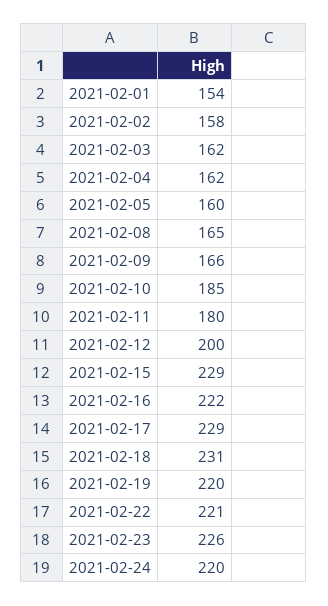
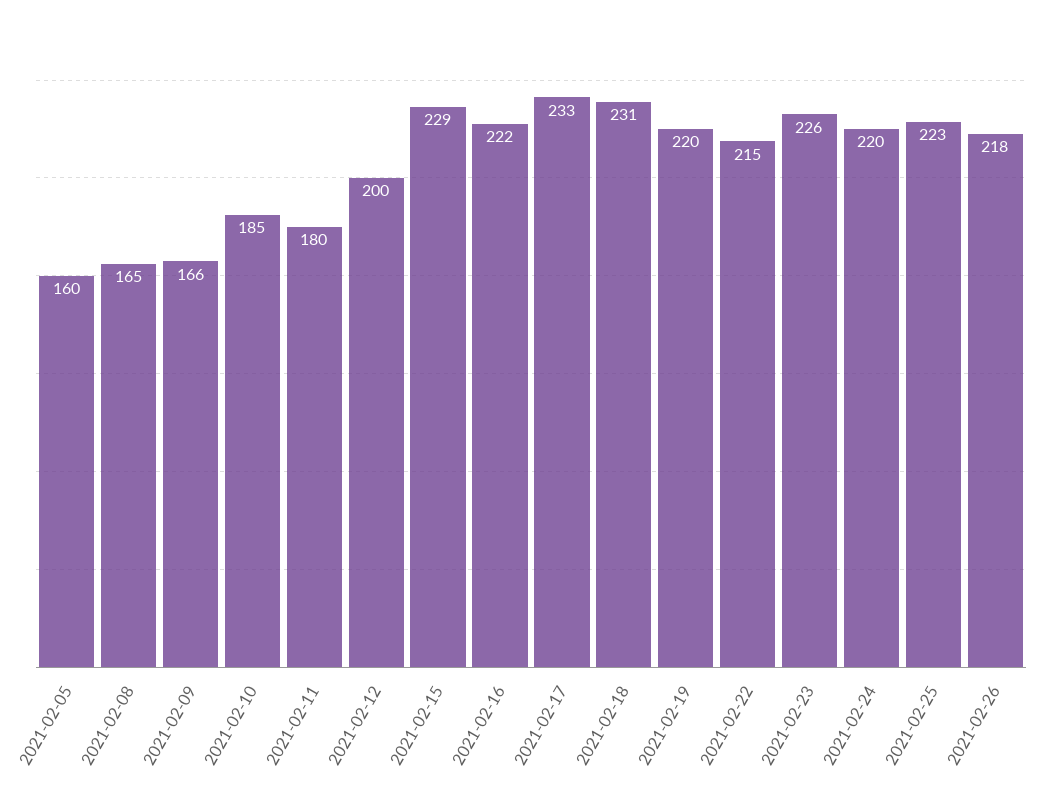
2021-02-01: 154 -> none
2021-02-02: 158 -> none
2021-02-03: 162 -> none
2021-02-04: 162 -> none
2021-02-17: 229 -> 233
2021-02-22: 221 -> 215
2021-02-25: none -> 223
2021-02-26: none -> 218

